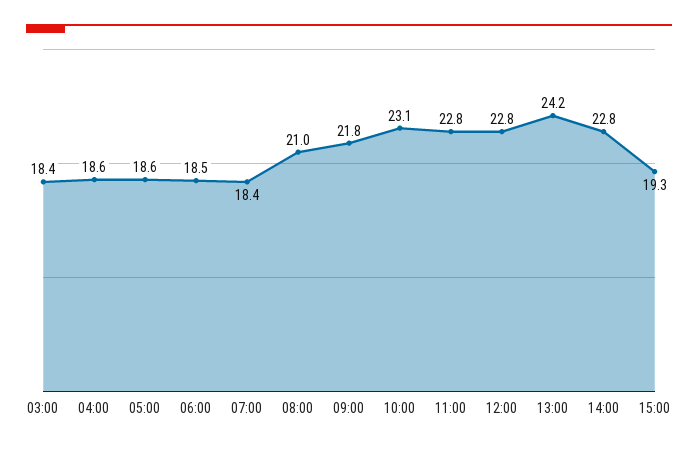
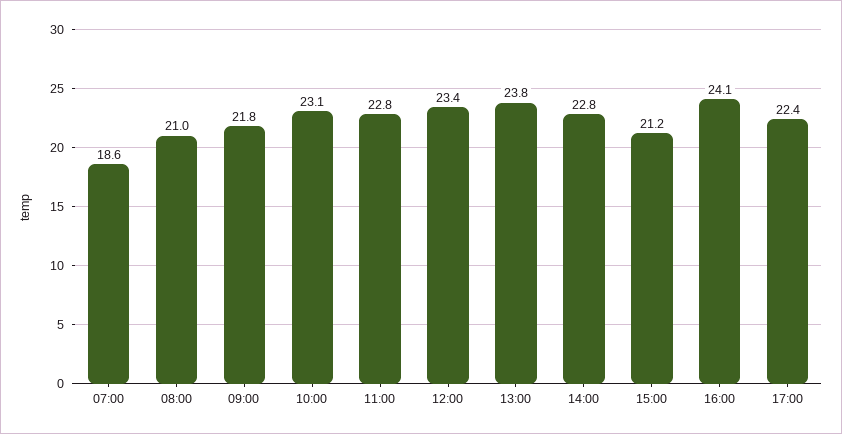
03:00: 18.4 -> none
04:00: 18.6 -> none
05:00: 18.6 -> none
06:00: 18.5 -> none
07:00: 18.4 -> 18.6
12:00: 22.8 -> 23.4
13:00: 24.2 -> 23.8
15:00: 19.3 -> 21.2
16:00: none -> 24.1
17:00: none -> 22.4

